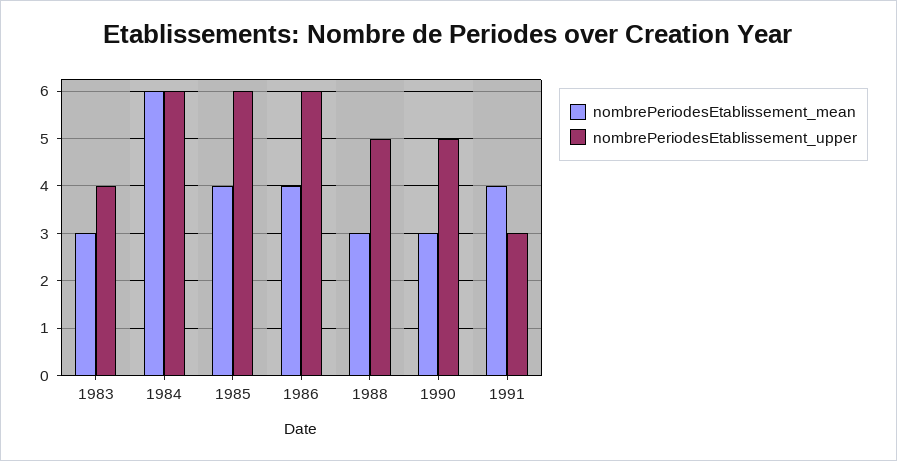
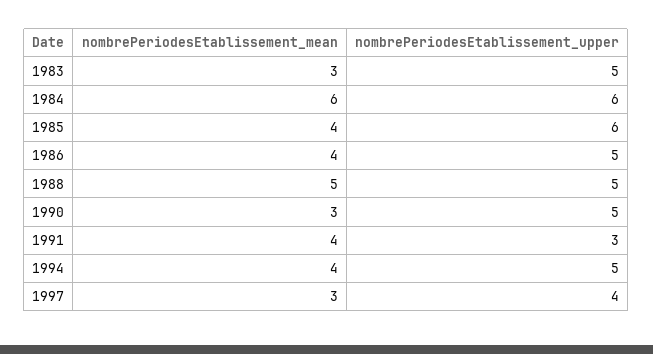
nombrePeriodesEtablissement_upper, 1983: 4 -> 5
nombrePeriodesEtablissement_upper, 1986: 6 -> 5
nombrePeriodesEtablissement_mean, 1988: 3 -> 5
nombrePeriodesEtablissement_mean, 1994: none -> 4
nombrePeriodesEtablissement_upper, 1994: none -> 5
nombrePeriodesEtablissement_mean, 1997: none -> 3
nombrePeriodesEtablissement_upper, 1997: none -> 4

